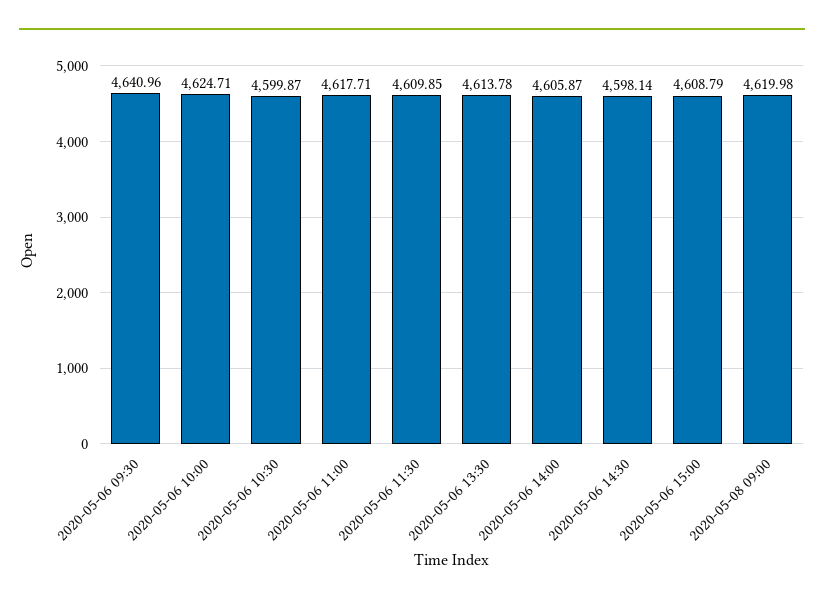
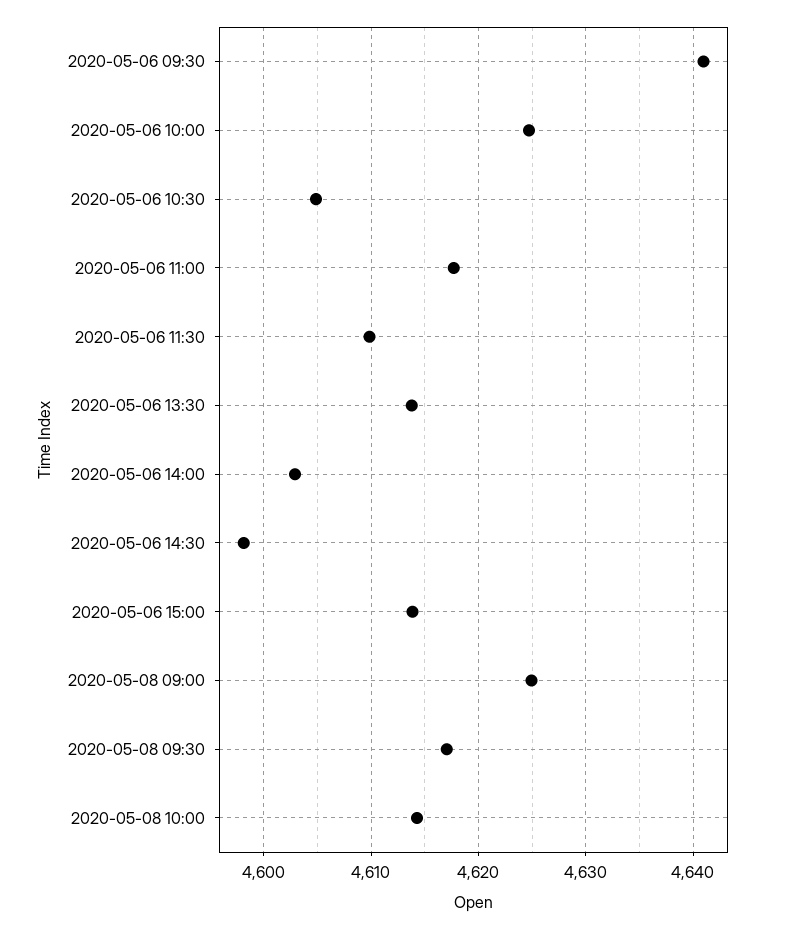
2020-05-06 10:30: 4599.87 -> 4605
2020-05-06 14:00: 4605.87 -> 4603
2020-05-06 15:00: 4608.79 -> 4614
2020-05-08 09:00: 4619.98 -> 4625
2020-05-08 09:30: none -> 4617
2020-05-08 10:00: none -> 4614

